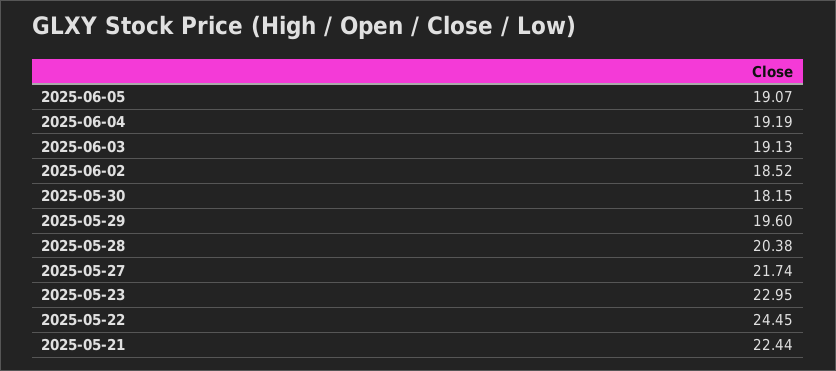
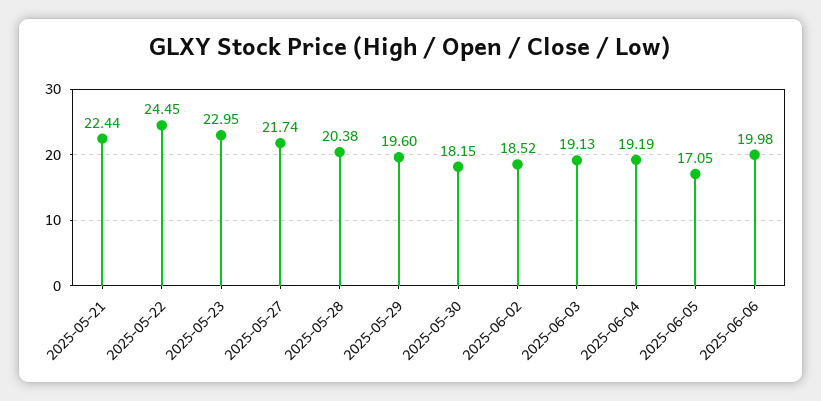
2025-06-05: 19.07 -> 17.05
2025-06-06: none -> 19.98

